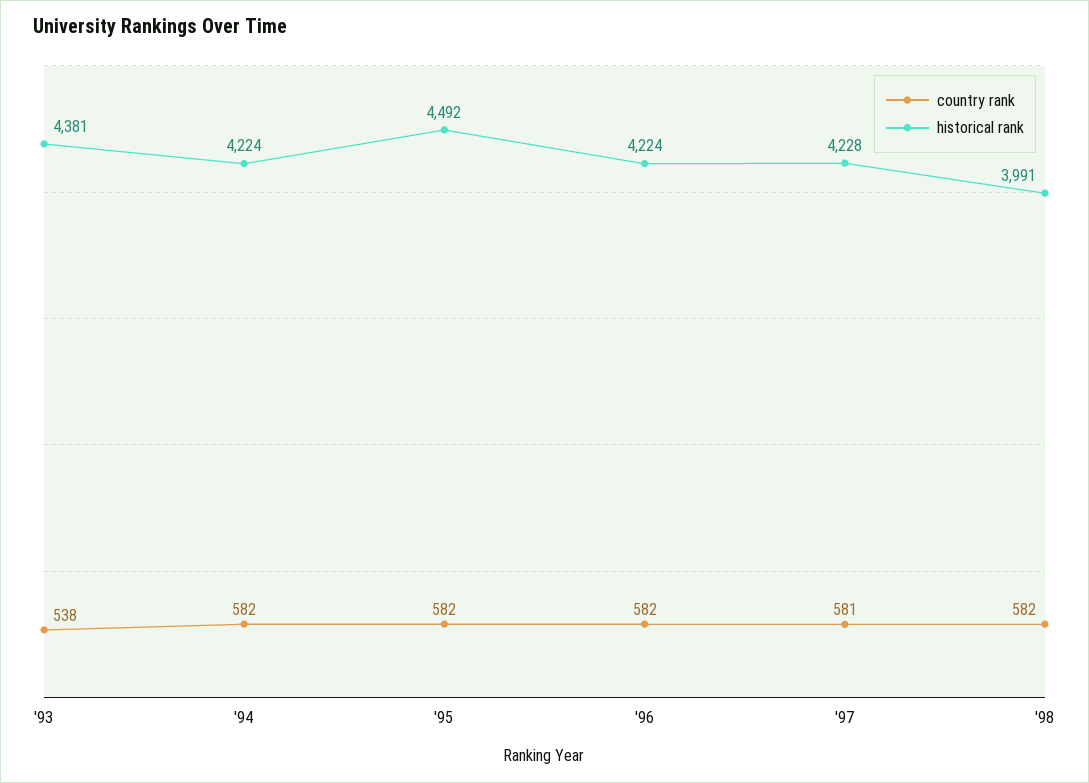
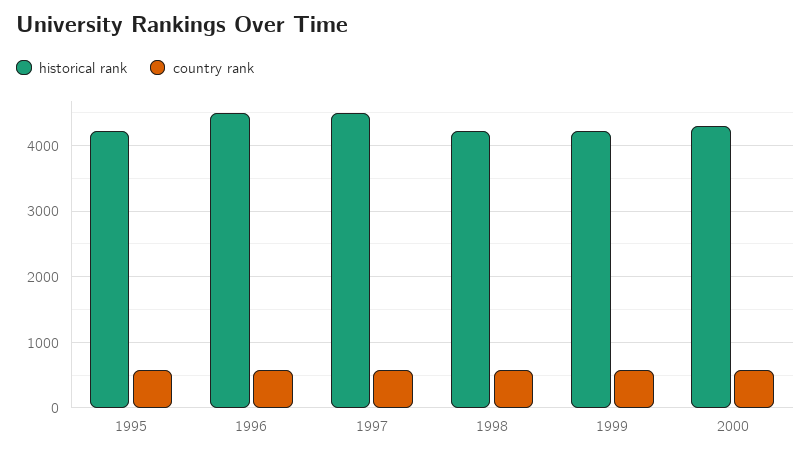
country rank, '93: 538 -> none
historical rank, '93: 4381 -> none
country rank, '94: 582 -> none
historical rank, '94: 4224 -> none
historical rank, '95: 4492 -> 4200
historical rank, '96: 4224 -> 4500
historical rank, '97: 4228 -> 4500
historical rank, '98: 3991 -> 4200
historical rank, 1999: none -> 4200
country rank, 1999: none -> 600
historical rank, 2000: none -> 4300
country rank, 2000: none -> 600

